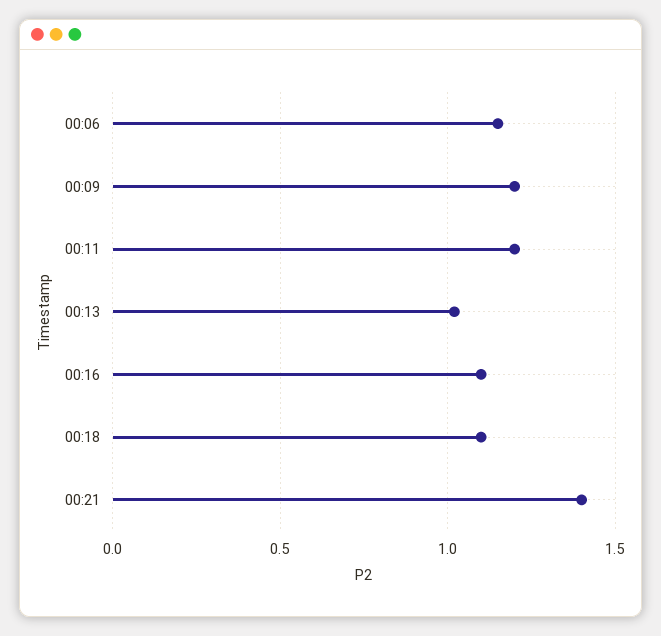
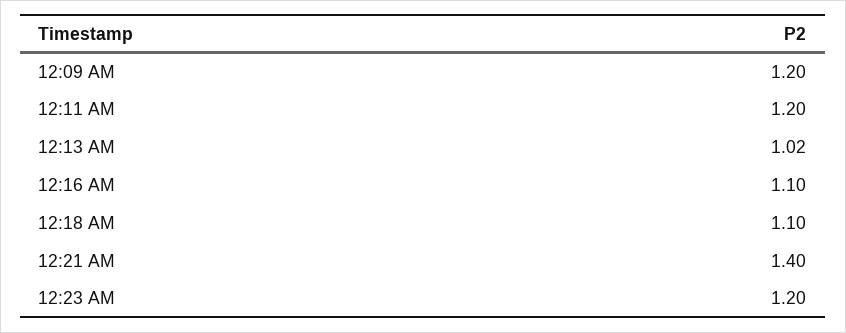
00:06: 1.15 -> none
12:23 AM: none -> 1.2

